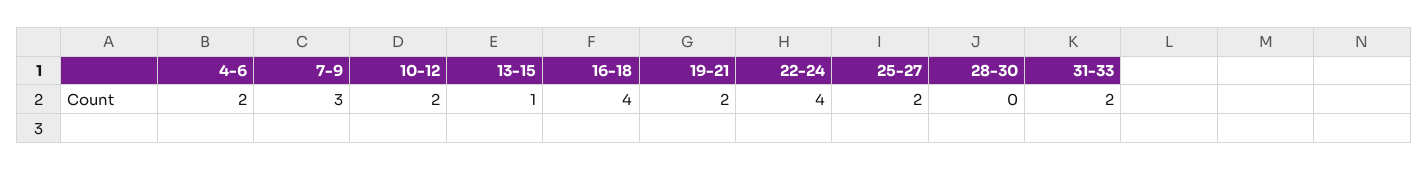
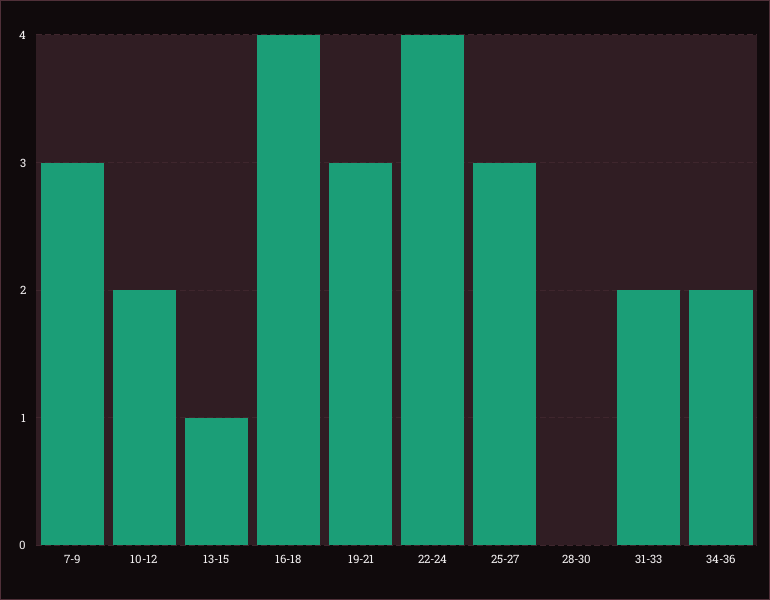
4-6: 2 -> none
19-21: 2 -> 3
25-27: 2 -> 3
34-36: none -> 2

